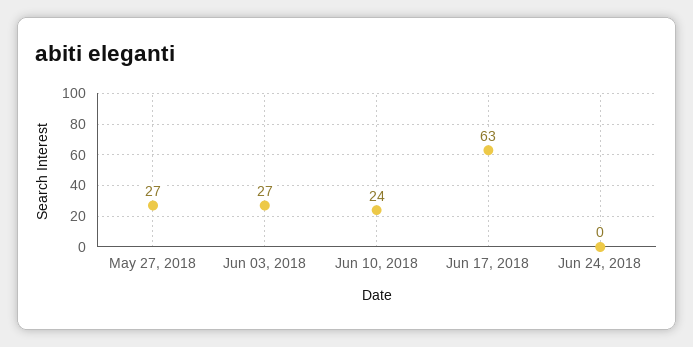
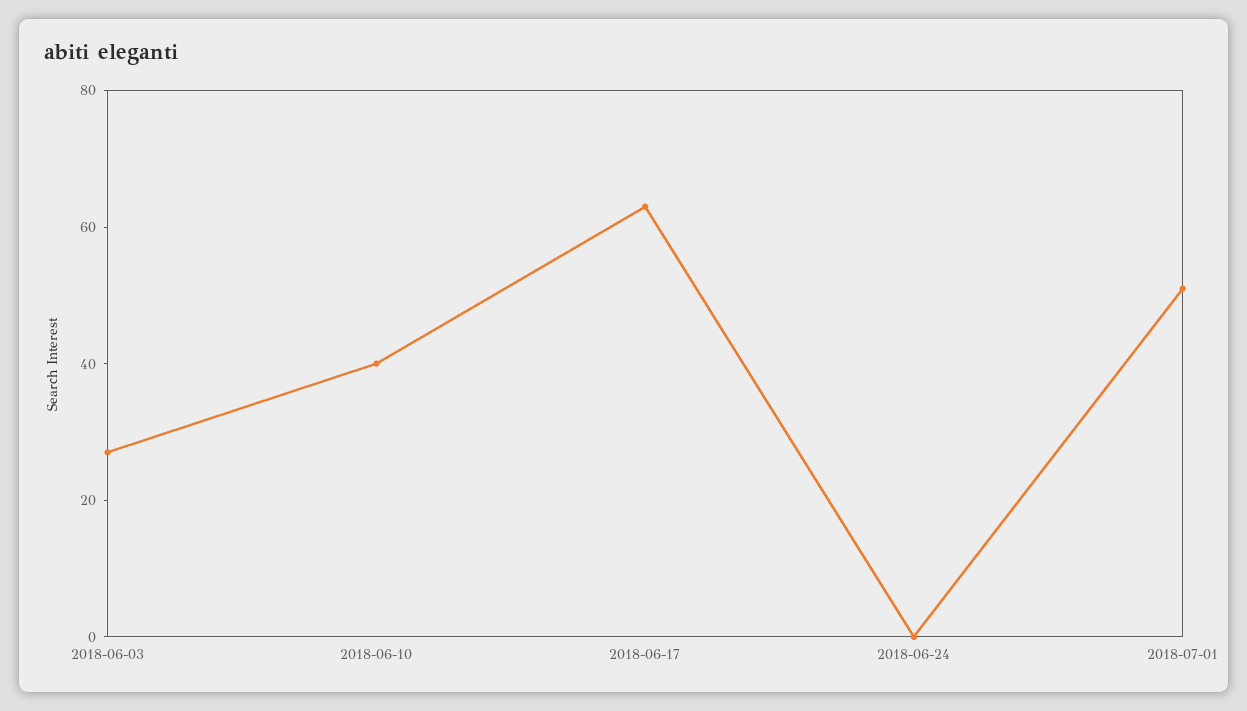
May 27, 2018: 27 -> none
Jun 10, 2018: 24 -> 40
2018-07-01: none -> 50

